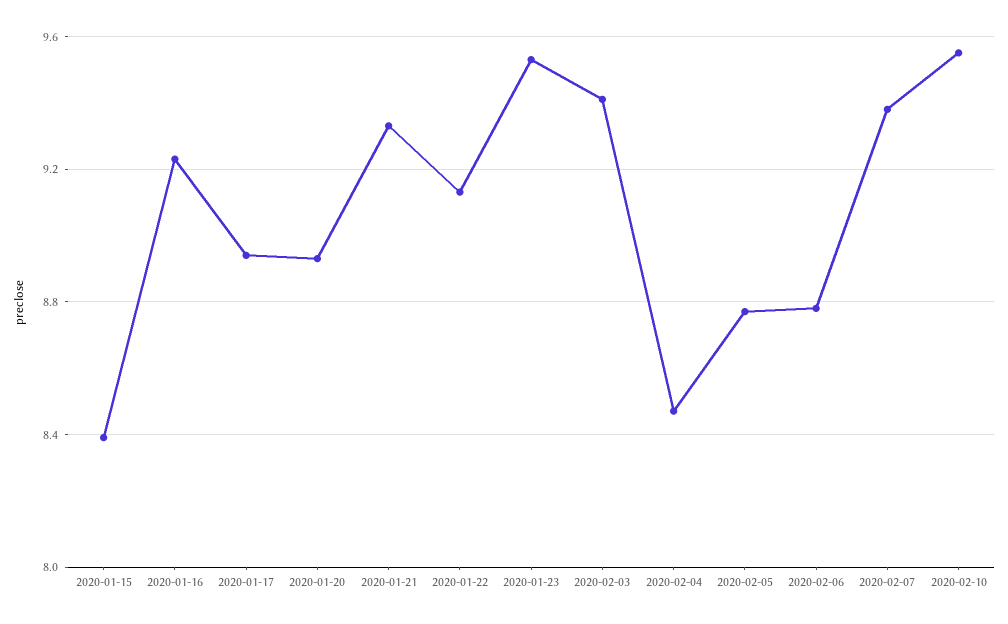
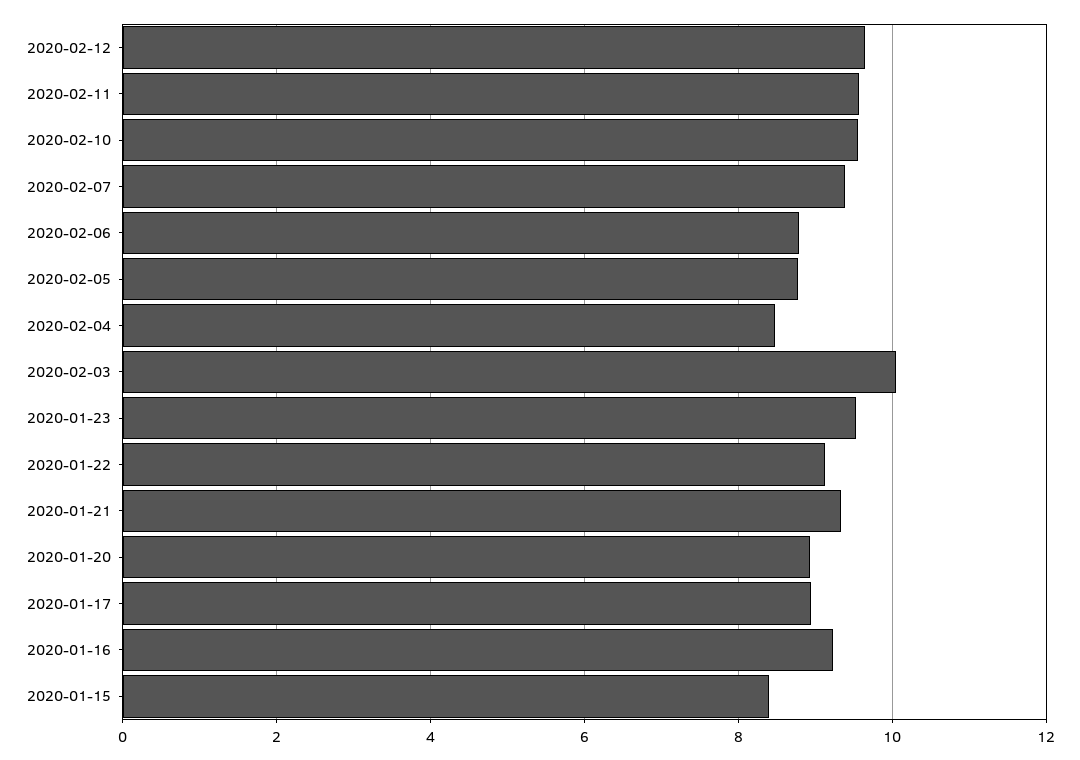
2020-02-03: 9.4 -> 10
2020-02-12: none -> 9.6
2020-02-11: none -> 9.6

